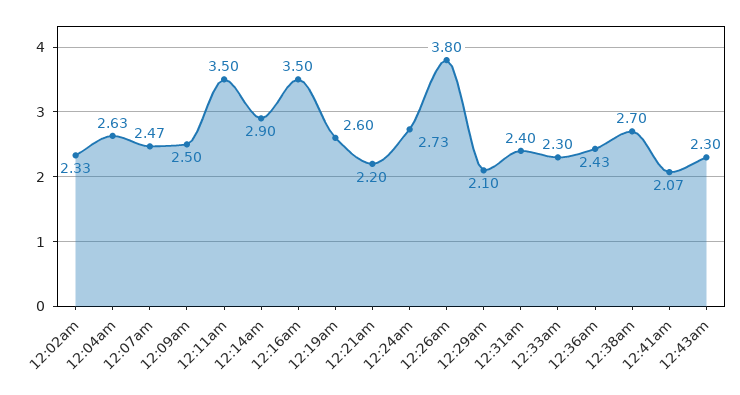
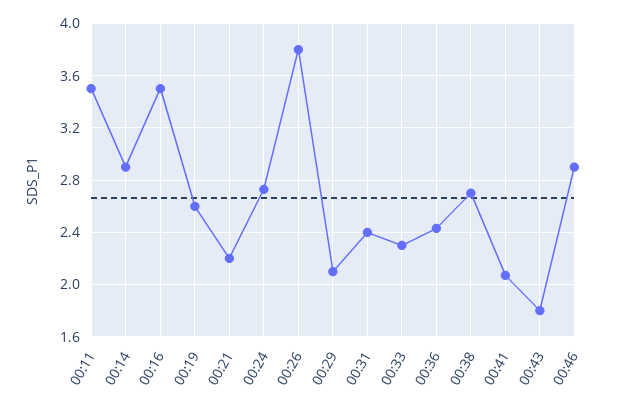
12:02am: 2.33 -> none
12:04am: 2.63 -> none
12:07am: 2.47 -> none
12:09am: 2.5 -> none
12:43am: 2.3 -> 1.8
00:46: none -> 2.9

